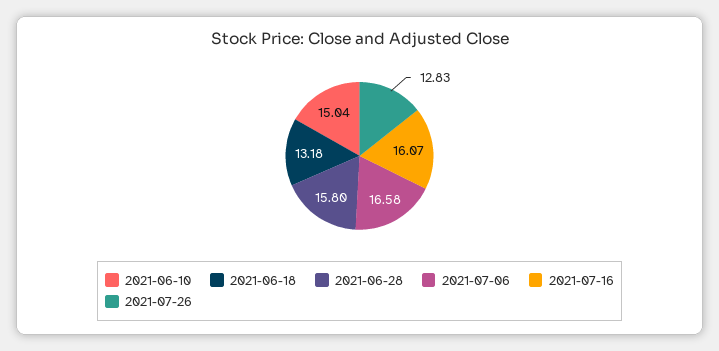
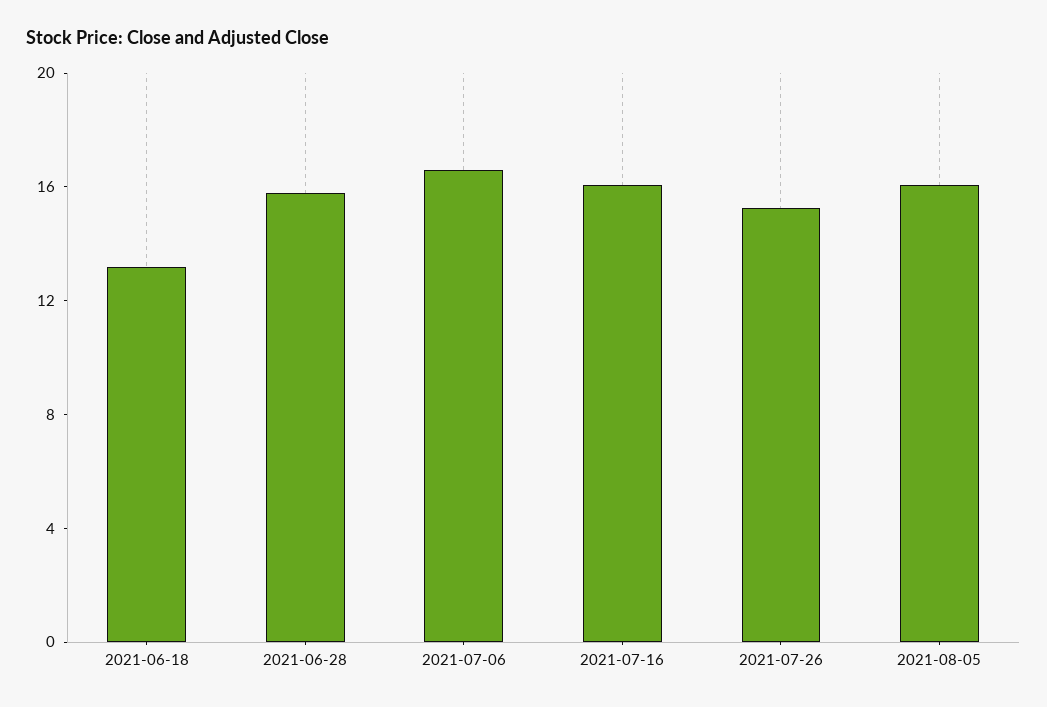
2021-06-10: 15.04 -> none
2021-07-26: 12.83 -> 15
2021-08-05: none -> 16

